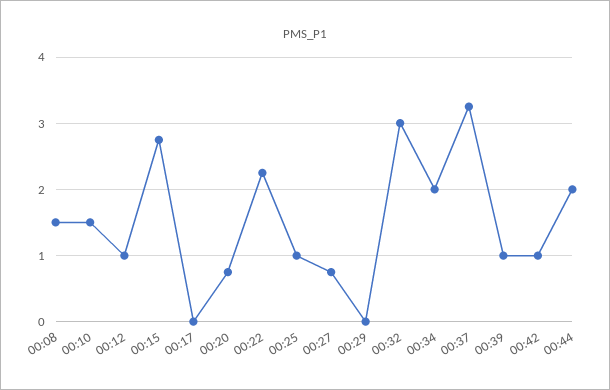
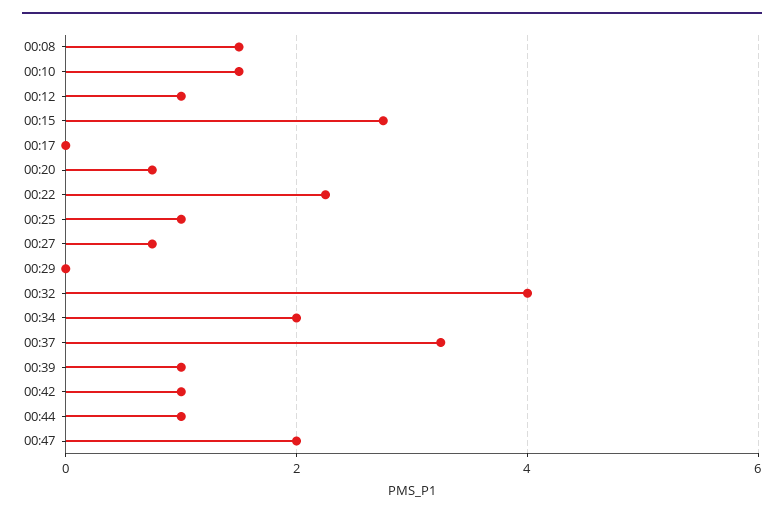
00:32: 3 -> 4
00:44: 2 -> 1
00:47: none -> 2

